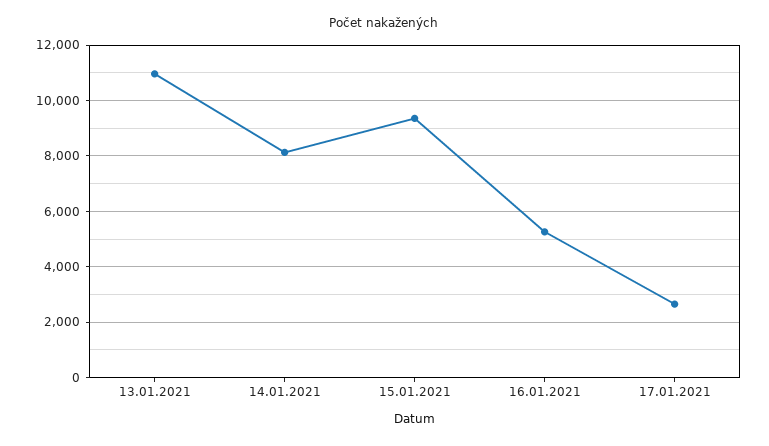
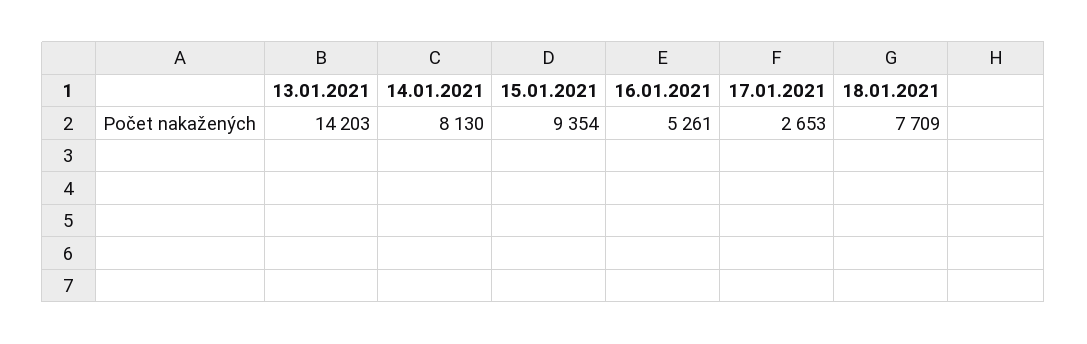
13.01.2021: 11000 -> 14203
18.01.2021: none -> 7709

